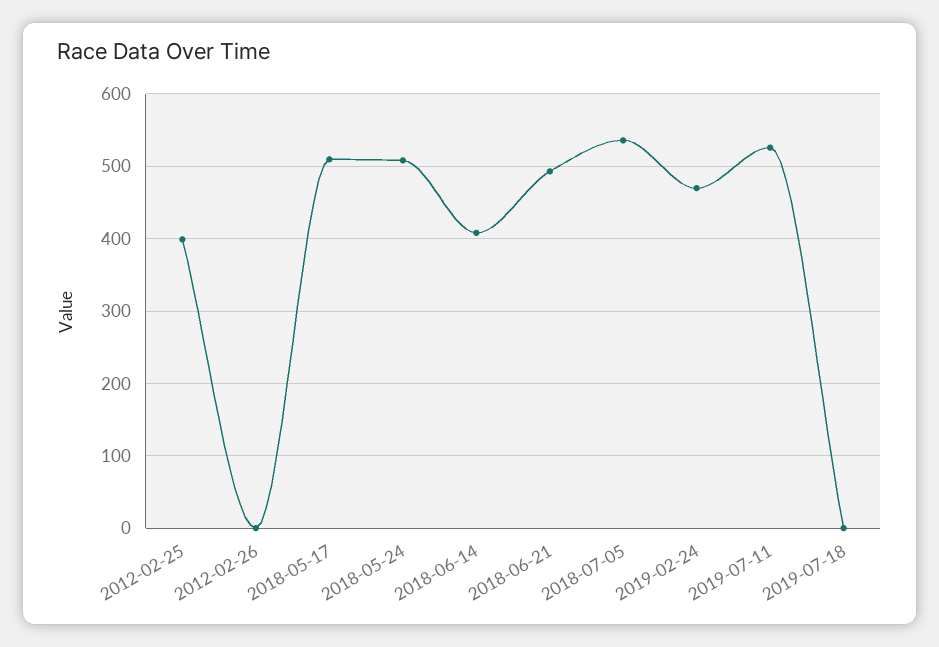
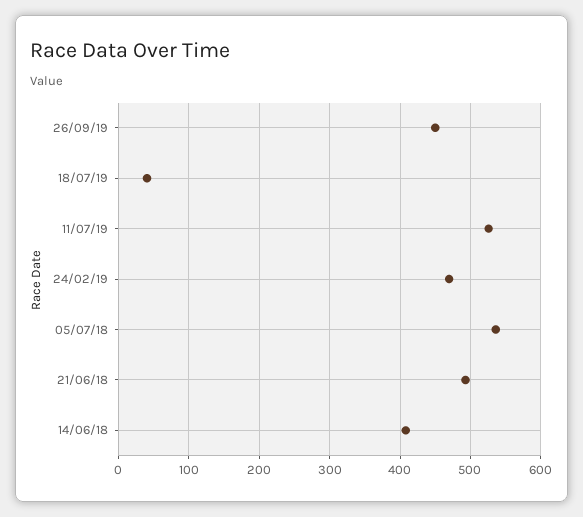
2012-02-25: 400 -> none
2012-02-26: 0 -> none
2018-05-17: 510 -> none
2018-05-24: 510 -> none
2019-07-18: 0 -> 40
26/09/19: none -> 450

